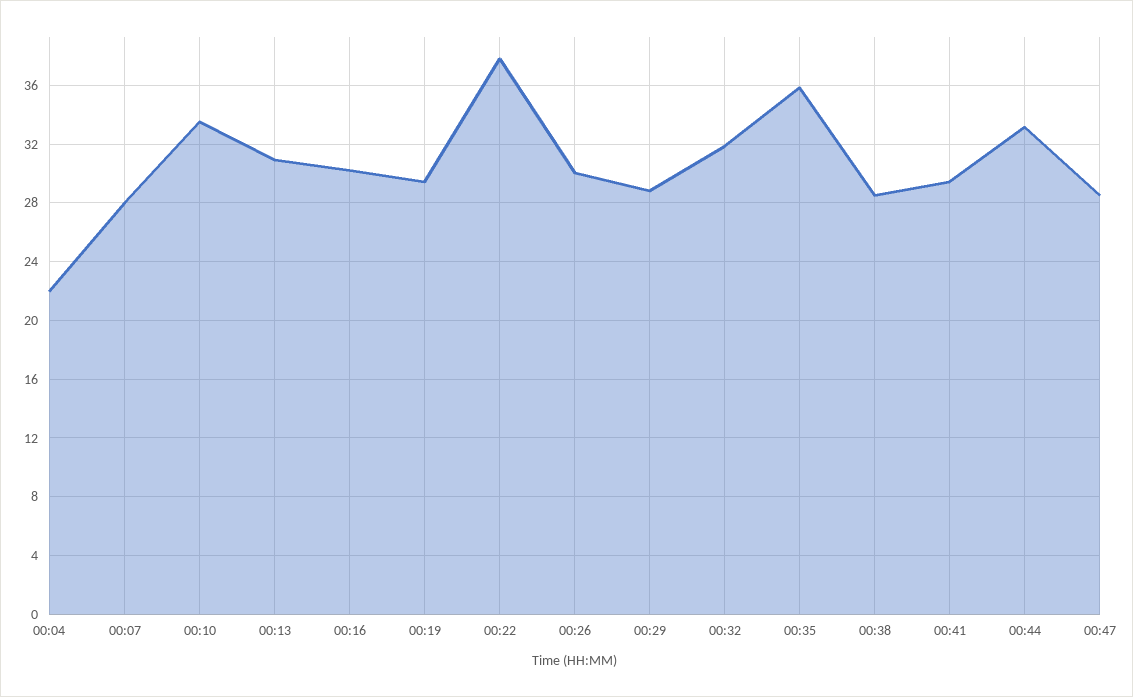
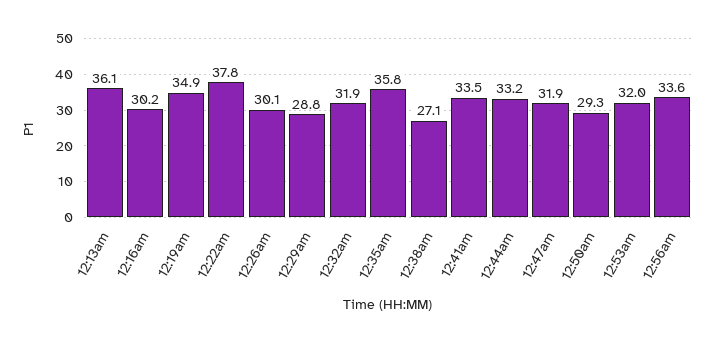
00:04: 22 -> none
00:07: 28 -> none
00:10: 33.5 -> none
00:13: 31 -> 36.1
00:19: 29.5 -> 34.9
00:38: 28.5 -> 27.1
00:41: 29.5 -> 33.5
00:47: 28.5 -> 31.9
12:50am: none -> 29.3
12:53am: none -> 32
12:56am: none -> 33.6

